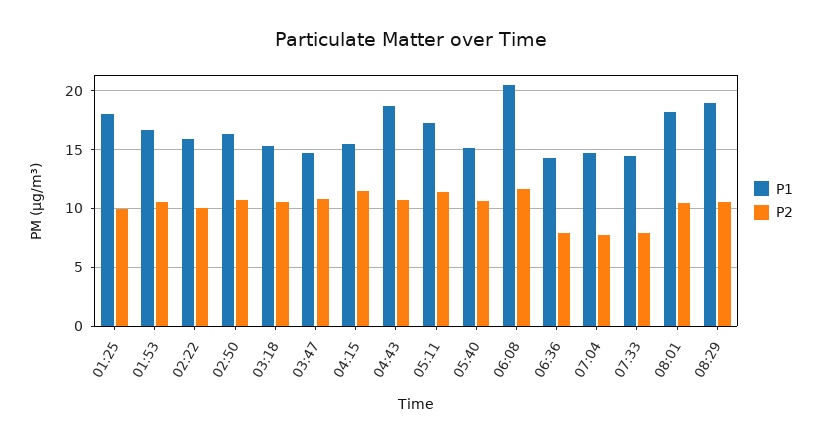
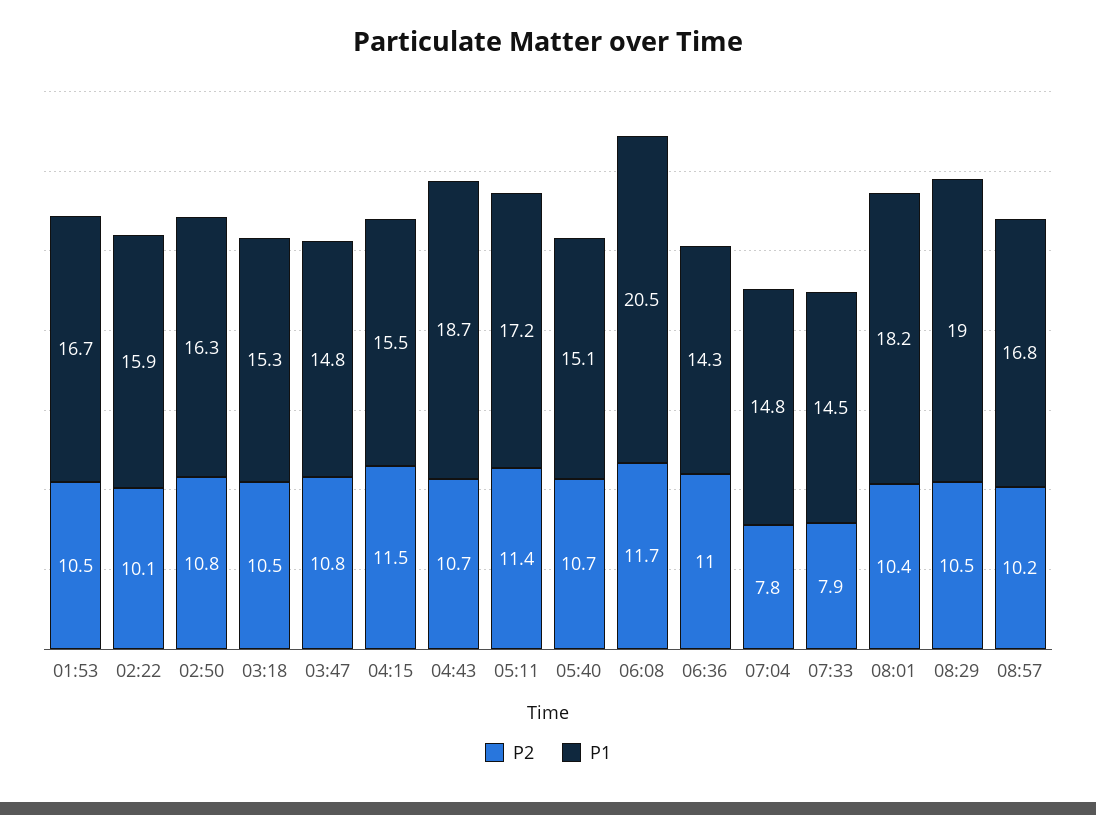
P1, 01:25: 18 -> none
P2, 01:25: 10 -> none
P2, 06:36: 8 -> 11
P2, 08:57: none -> 10.2
P1, 08:57: none -> 16.8

